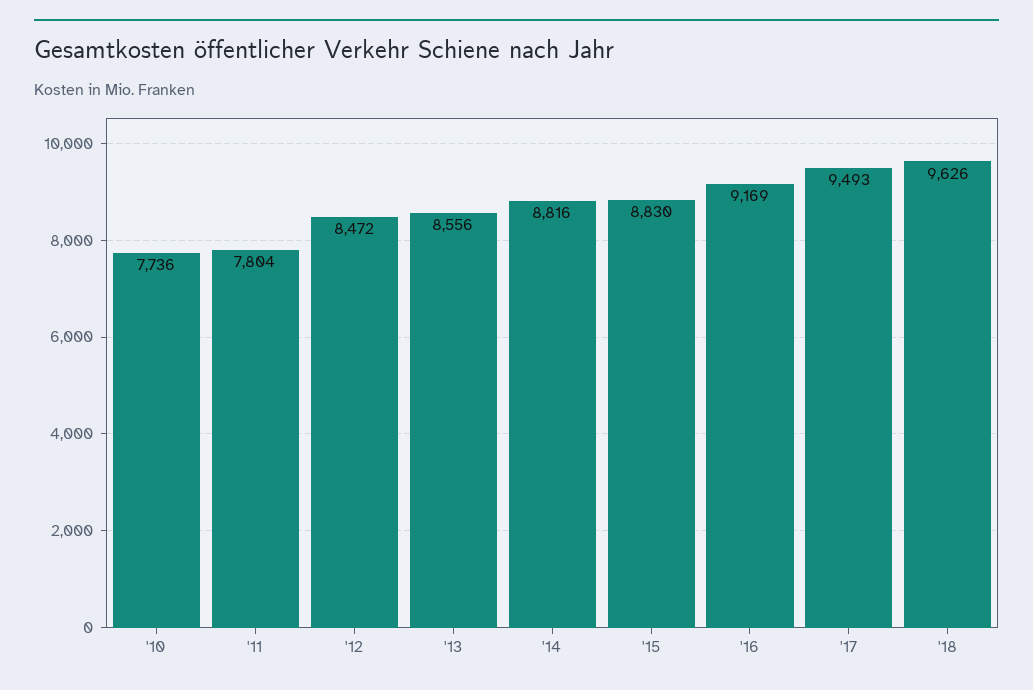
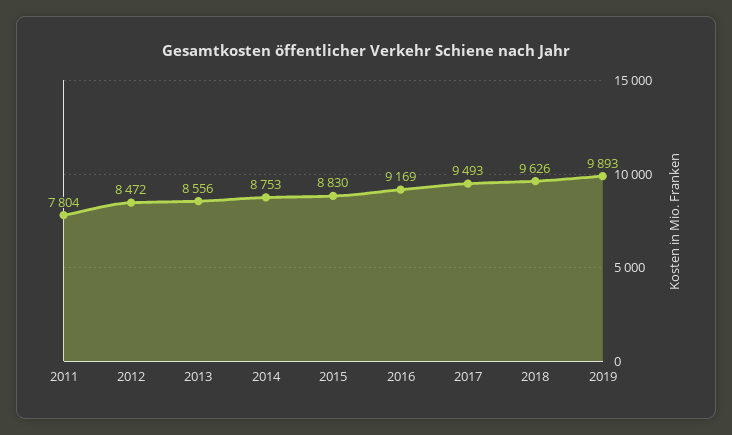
'10: 7736 -> none
'14: 8816 -> 8753
2019: none -> 9893

